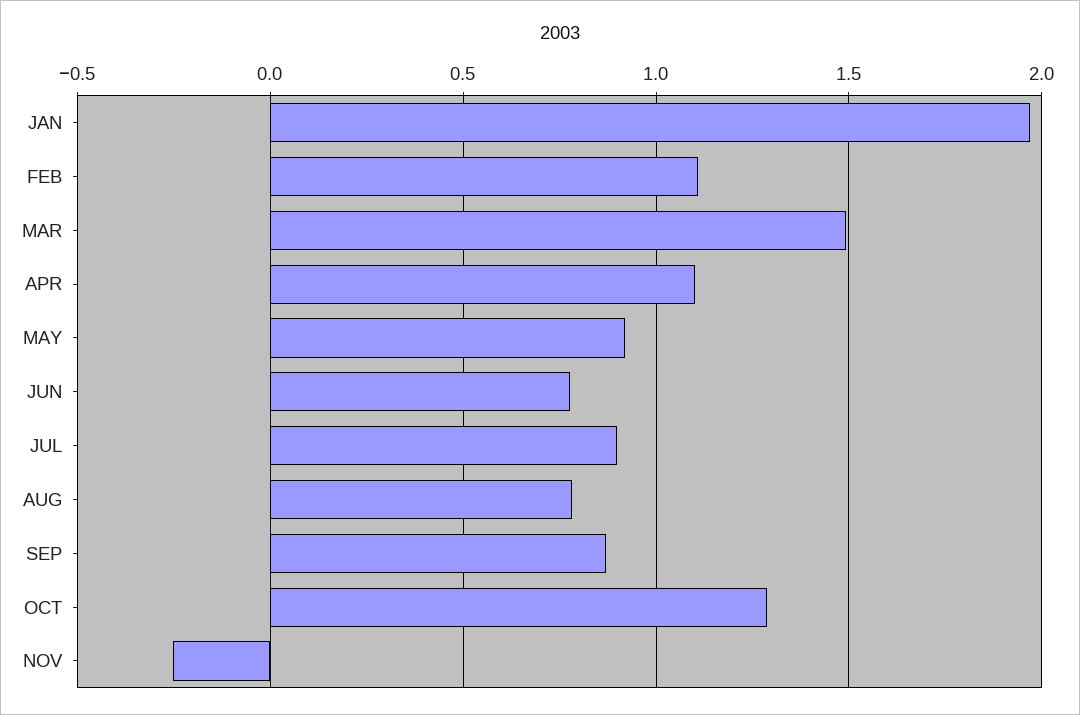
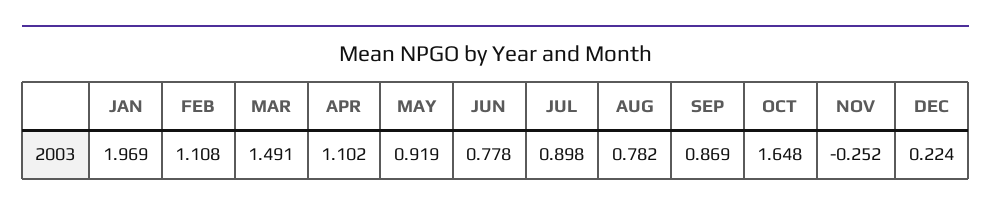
OCT: 1.3 -> 1.648
DEC: none -> 0.224

